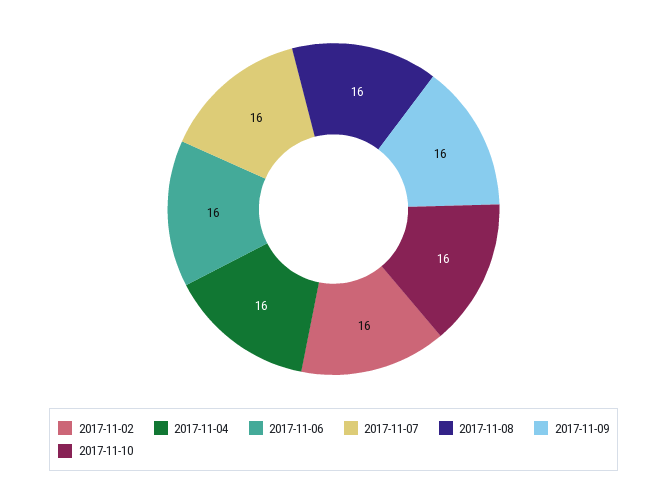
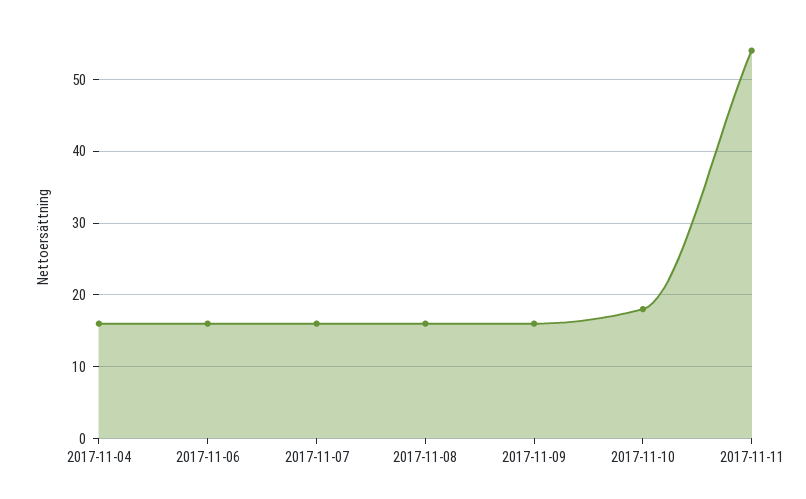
2017-11-02: 16 -> none
2017-11-10: 16 -> 18
2017-11-11: none -> 54

